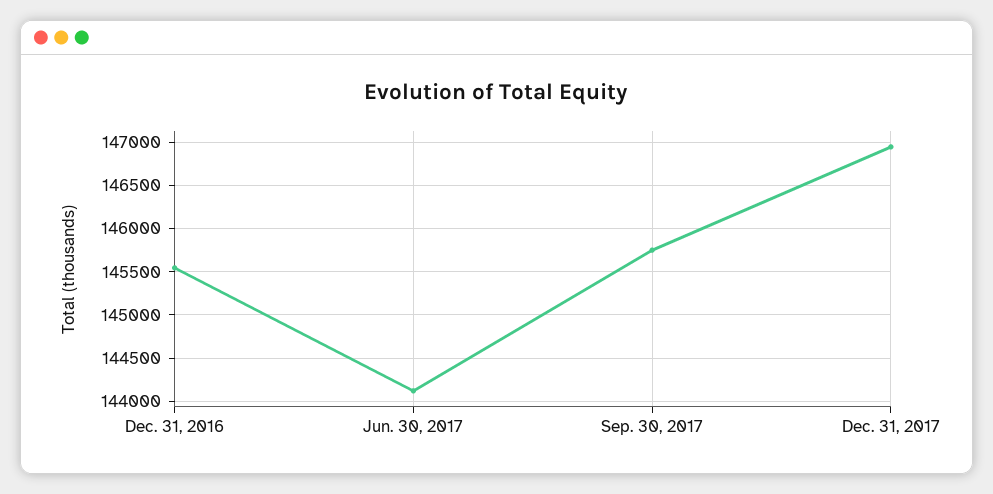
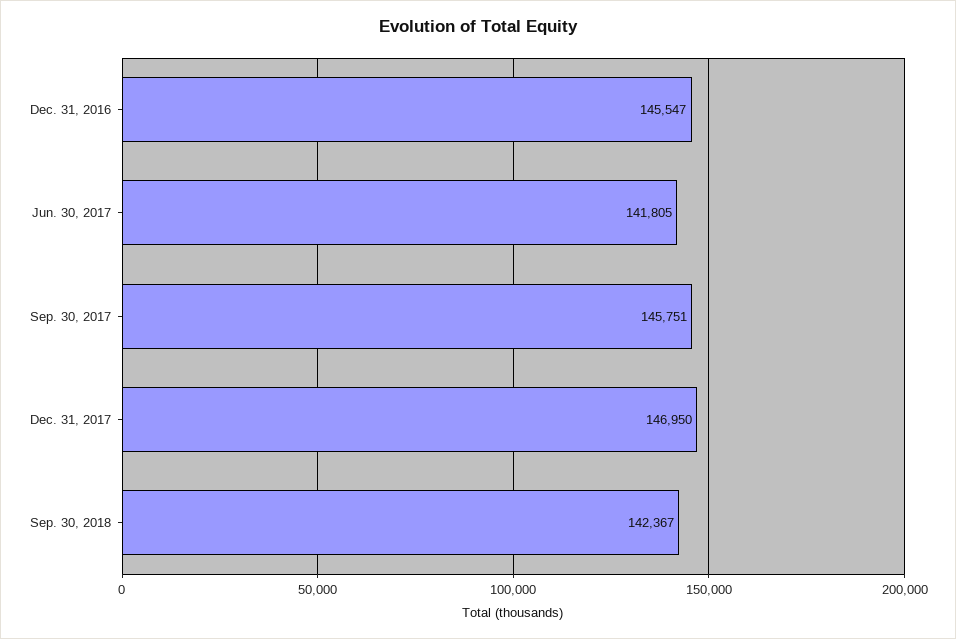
Jun. 30, 2017: 144100 -> 141805
Sep. 30, 2018: none -> 142367

